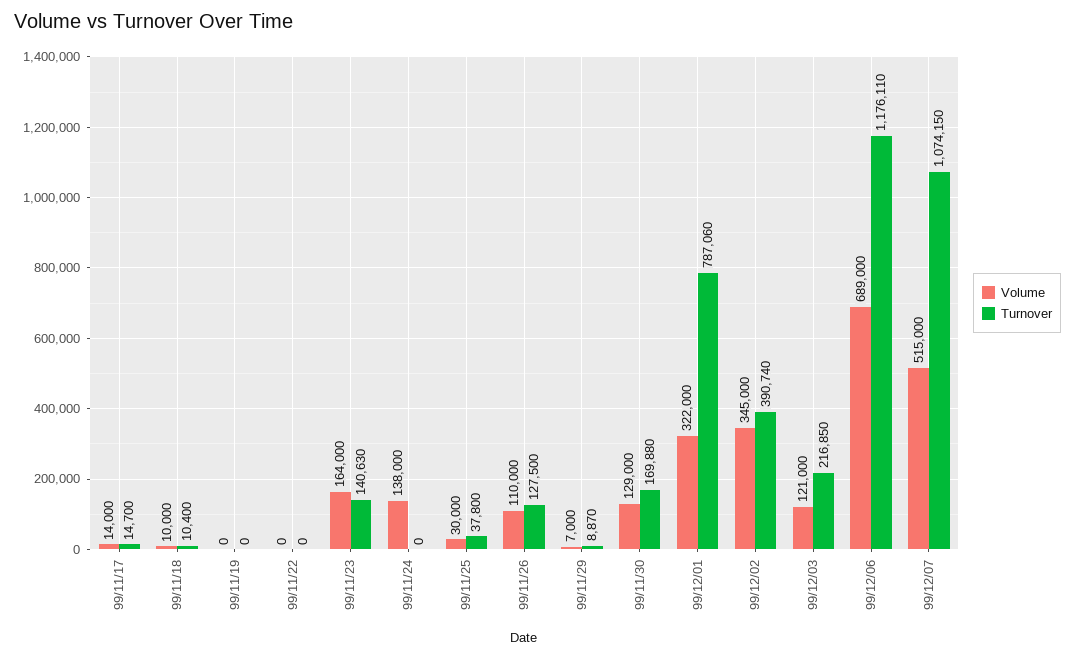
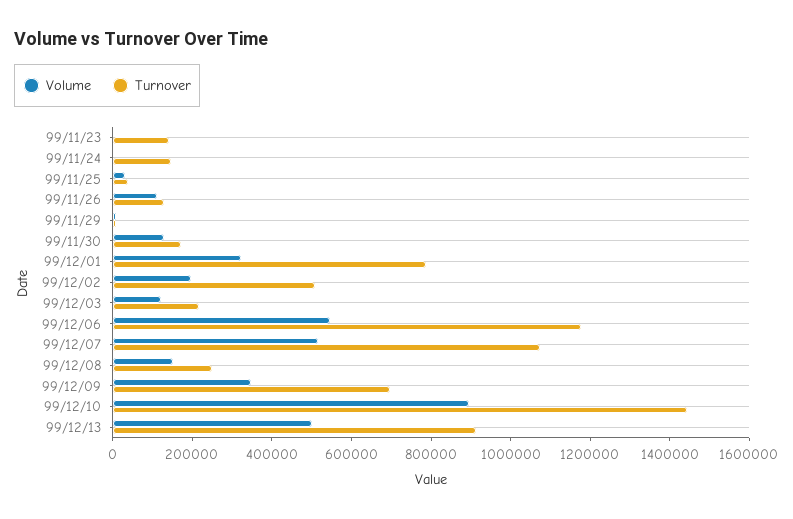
Volume, 99/11/17: 14000 -> none
Turnover, 99/11/17: 14700 -> none
Volume, 99/11/18: 10000 -> none
Turnover, 99/11/18: 10400 -> none
Volume, 99/11/19: 0 -> none
Turnover, 99/11/19: 0 -> none
Volume, 99/11/22: 0 -> none
Turnover, 99/11/22: 0 -> none
Volume, 99/11/23: 164000 -> 0
Volume, 99/11/24: 138000 -> 0
Turnover, 99/11/24: 0 -> 150000
Volume, 99/12/02: 345000 -> 200000
Turnover, 99/12/02: 390740 -> 500000
Volume, 99/12/06: 689000 -> 550000
Volume, 99/12/08: none -> 150000
Turnover, 99/12/08: none -> 250000
Volume, 99/12/09: none -> 350000
Turnover, 99/12/09: none -> 700000
Volume, 99/12/10: none -> 900000
Turnover, 99/12/10: none -> 1450000
Volume, 99/12/13: none -> 500000
Turnover, 99/12/13: none -> 900000

